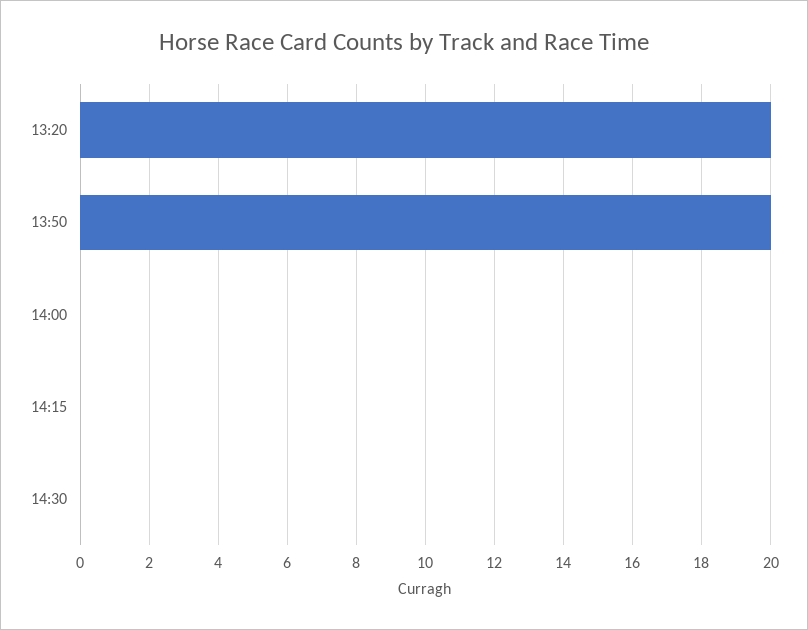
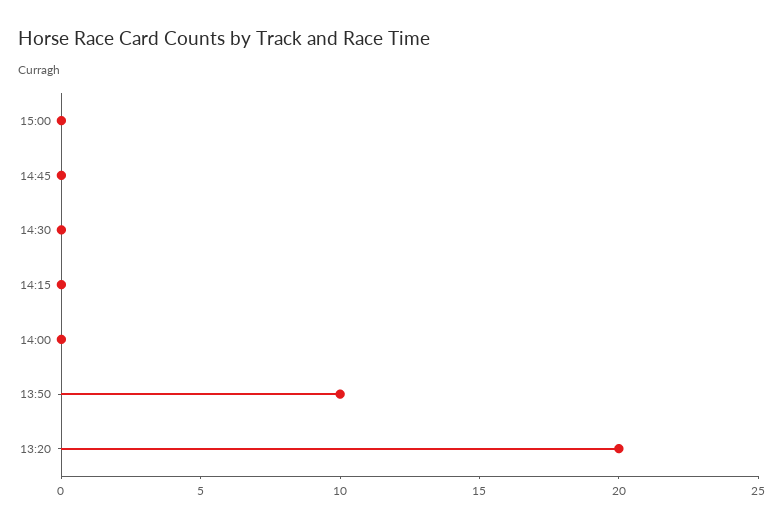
13:50: 20 -> 10
15:00: none -> 0
14:45: none -> 0

